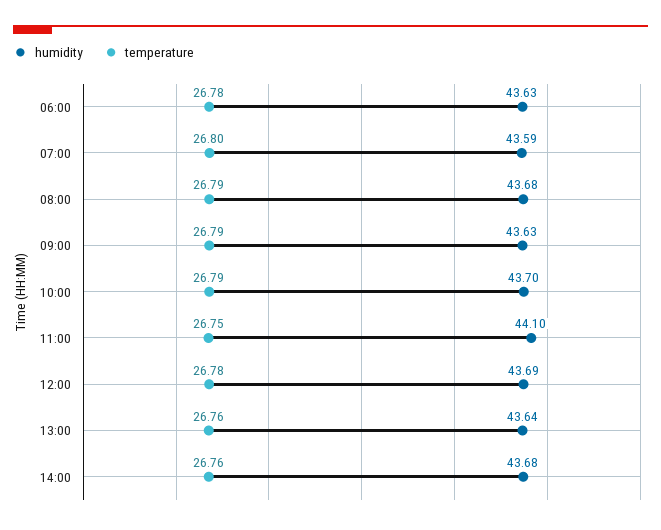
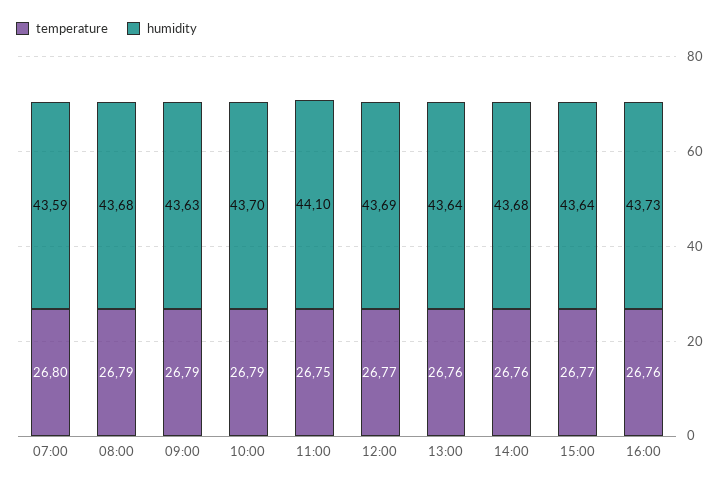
humidity, 06:00: 43.63 -> none
temperature, 06:00: 26.78 -> none
temperature, 12:00: 26.78 -> 26.77
temperature, 15:00: none -> 26.77
humidity, 15:00: none -> 43.64
temperature, 16:00: none -> 26.76
humidity, 16:00: none -> 43.73

